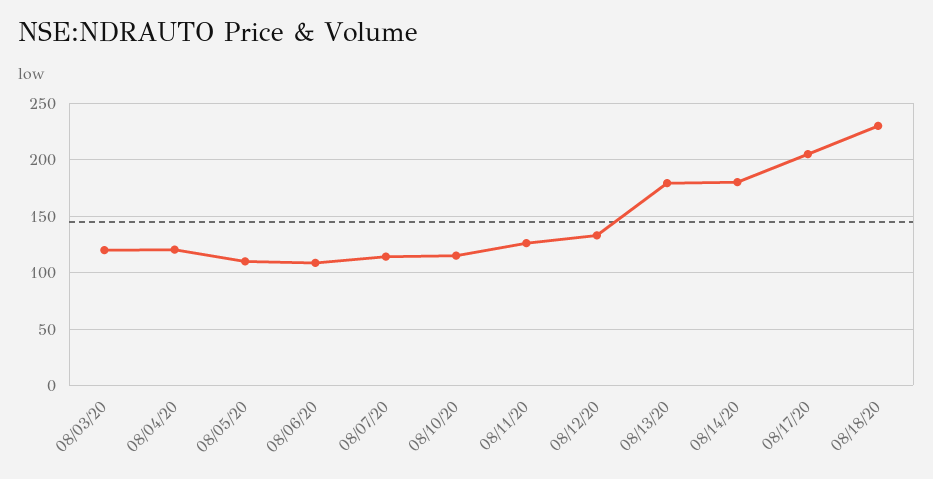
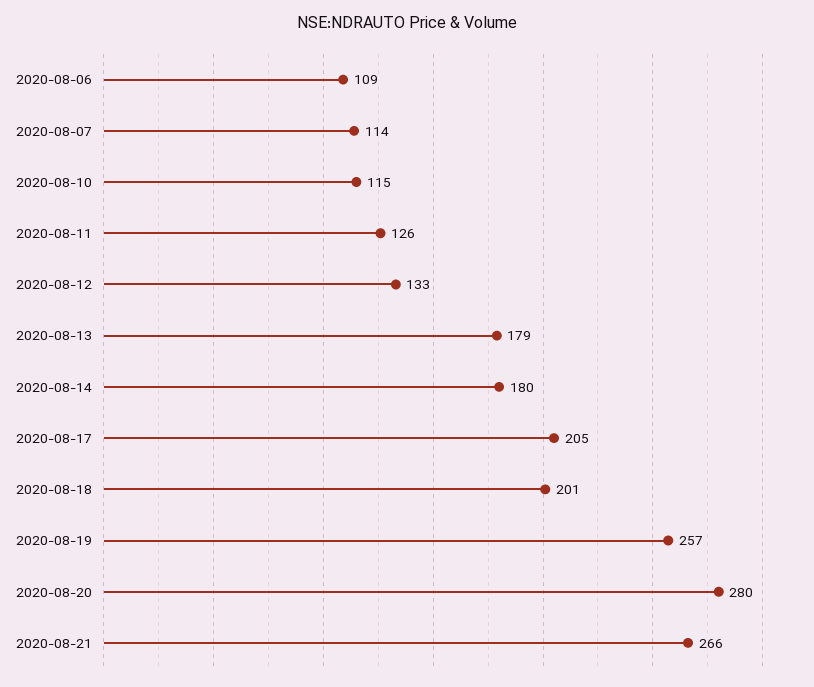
08/03/20: 120 -> none
08/04/20: 120 -> none
08/05/20: 110 -> none
08/18/20: 230 -> 201
2020-08-19: none -> 257
2020-08-20: none -> 280
2020-08-21: none -> 266

